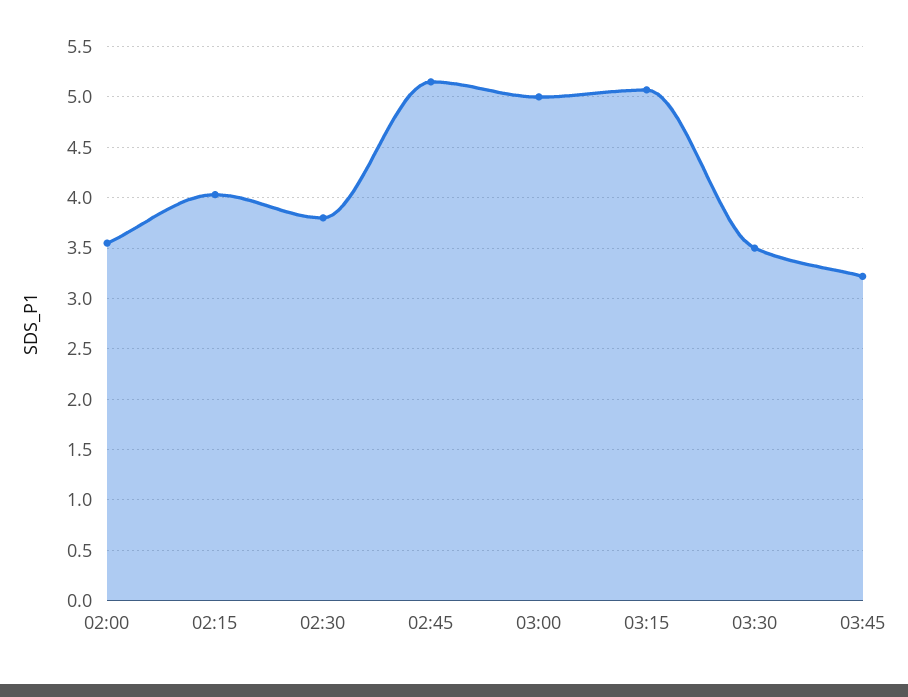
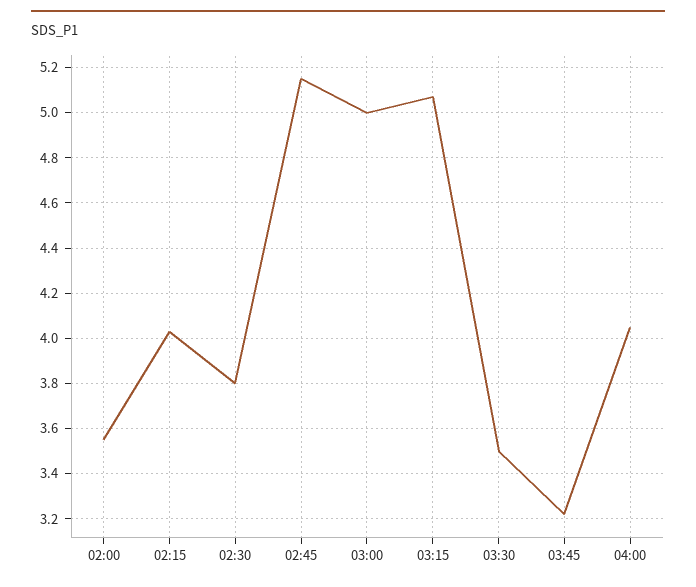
04:00: none -> 4.05

